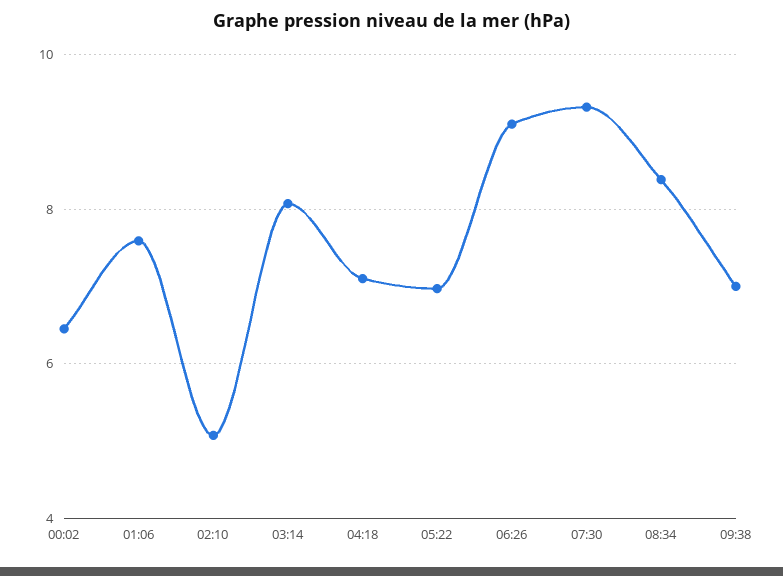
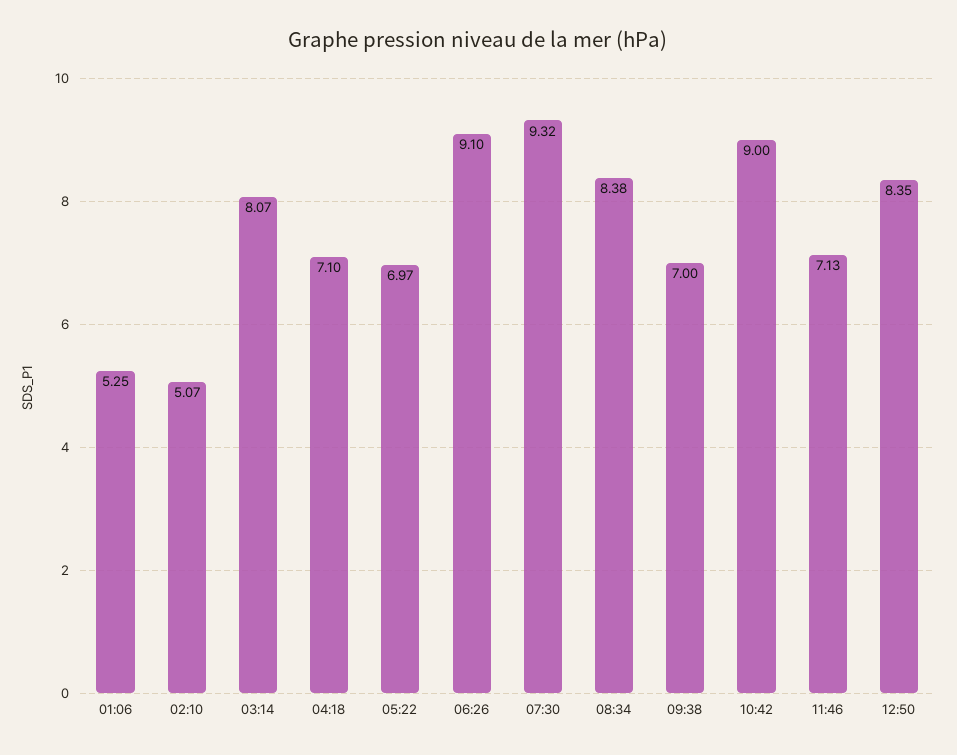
00:02: 6.4 -> none
01:06: 7.6 -> 5.25
10:42: none -> 9
11:46: none -> 7.13
12:50: none -> 8.35

